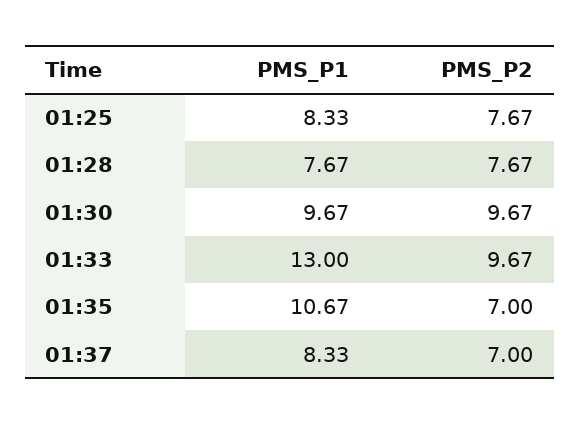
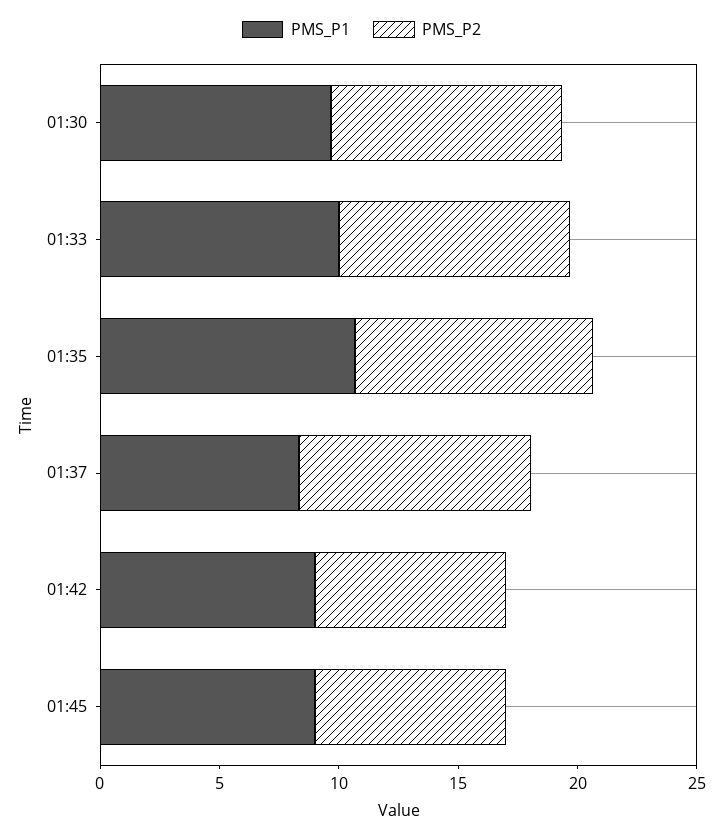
PMS_P1, 01:25: 8.33 -> none
PMS_P2, 01:25: 7.67 -> none
PMS_P1, 01:28: 7.67 -> none
PMS_P2, 01:28: 7.67 -> none
PMS_P1, 01:33: 13 -> 10
PMS_P2, 01:35: 7 -> 10
PMS_P2, 01:37: 7 -> 10
PMS_P1, 01:42: none -> 9
PMS_P2, 01:42: none -> 8
PMS_P1, 01:45: none -> 9
PMS_P2, 01:45: none -> 8

